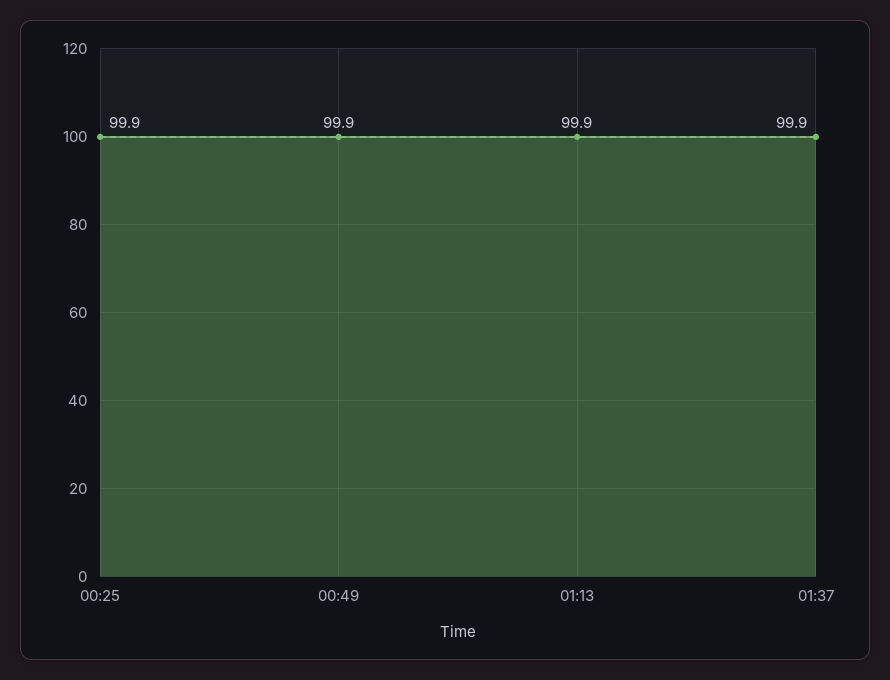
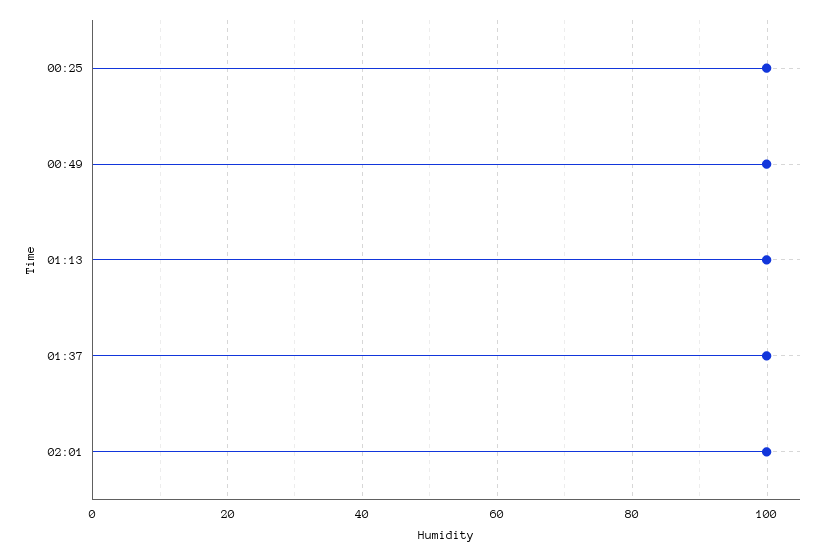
02:01: none -> 100

